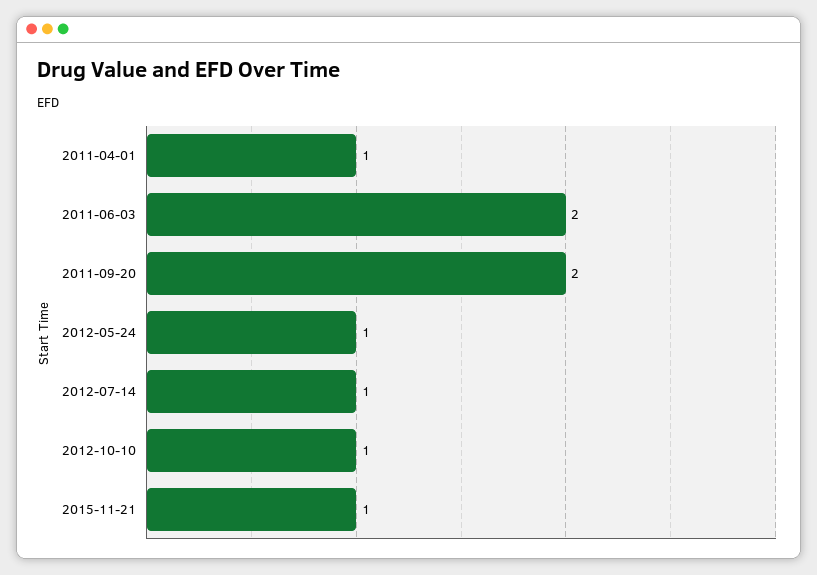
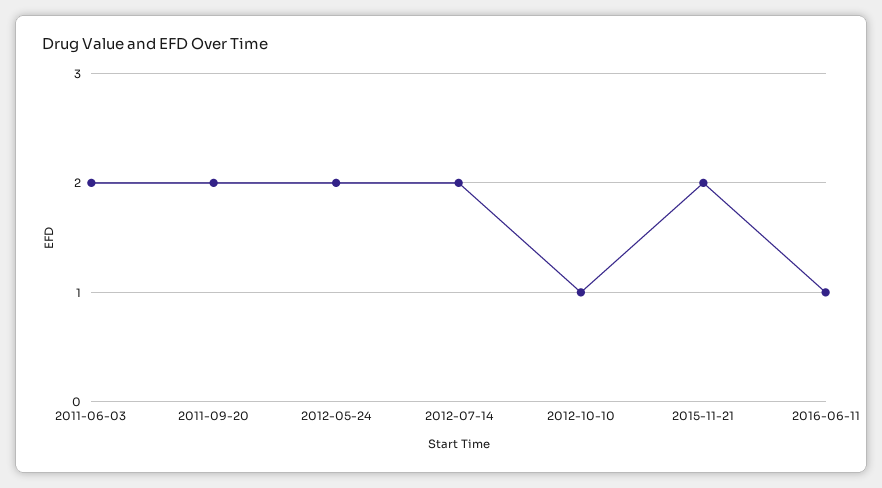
2011-04-01: 1 -> none
2012-05-24: 1 -> 2
2012-07-14: 1 -> 2
2015-11-21: 1 -> 2
2016-06-11: none -> 1

